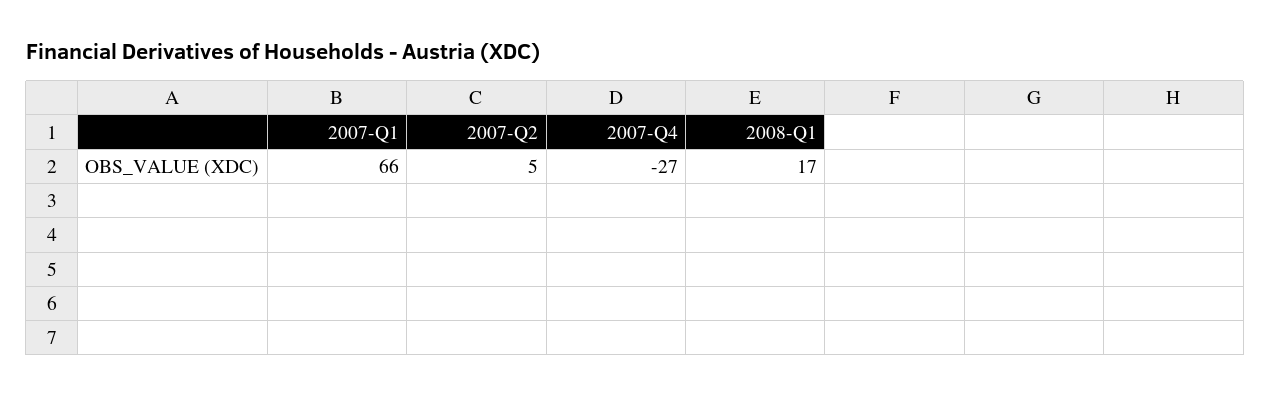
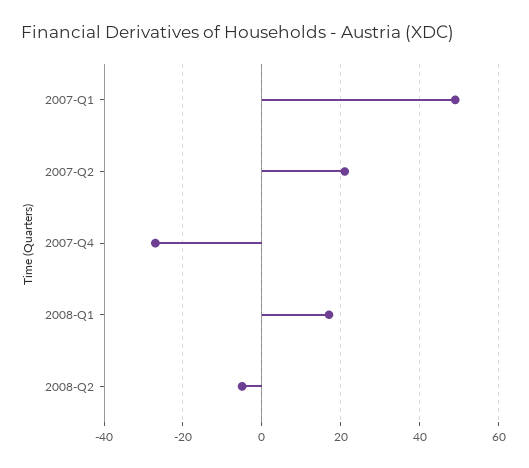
2007-Q1: 66 -> 50
2007-Q2: 5 -> 20
2008-Q2: none -> -5

